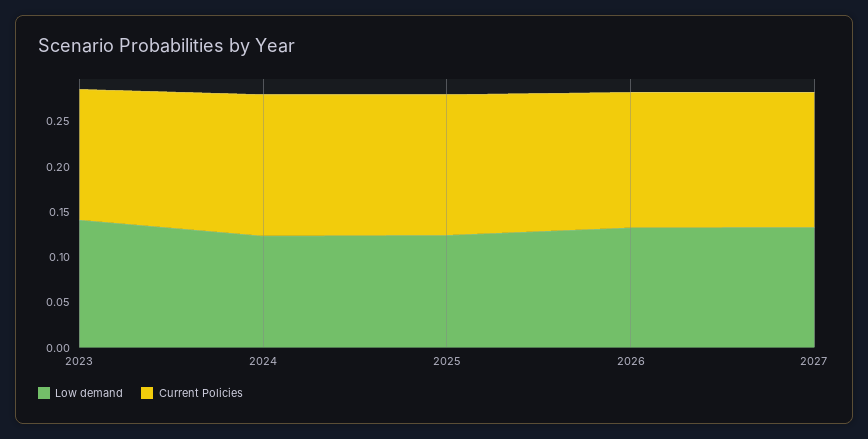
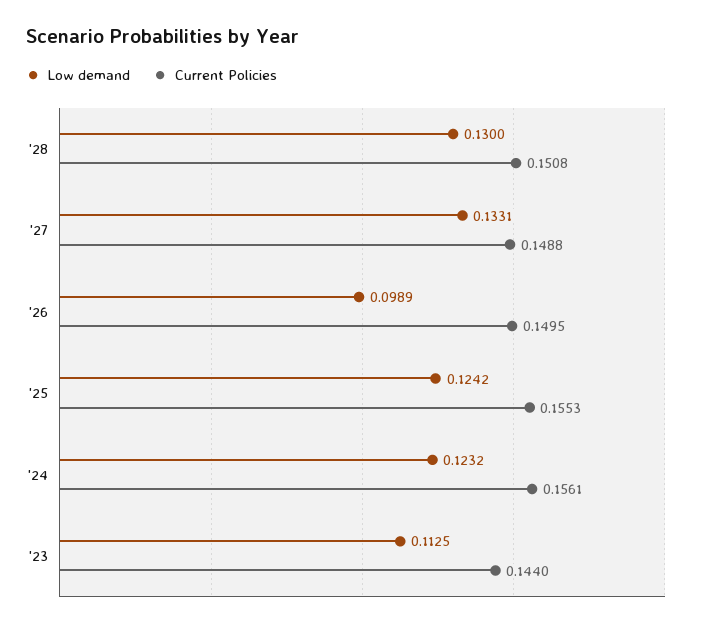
Low demand, 2023: 0.14 -> 0.1125
Low demand, 2026: 0.13 -> 0.0989
Low demand, '28: none -> 0.13
Current Policies, '28: none -> 0.1508

